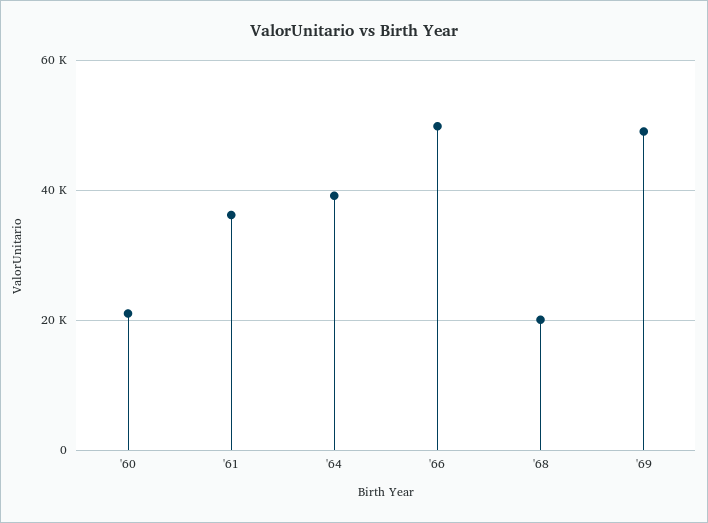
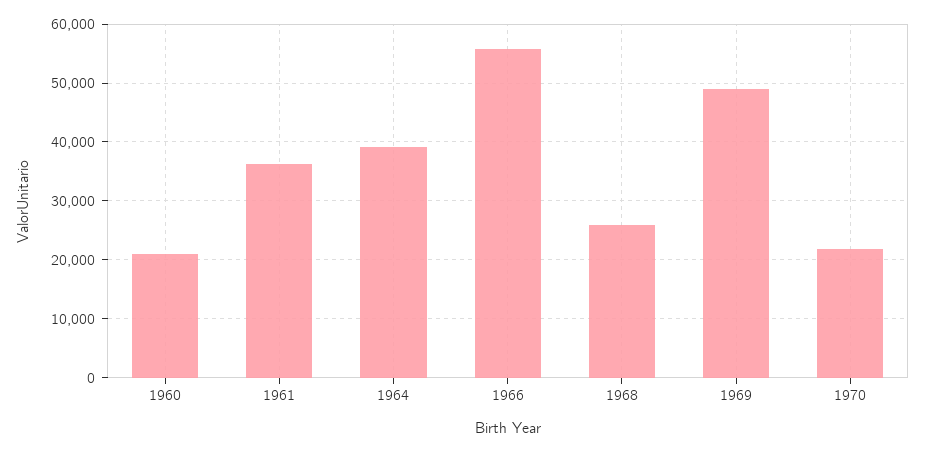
'66: 50000 -> 56000
'68: 20000 -> 26000
1970: none -> 22000

